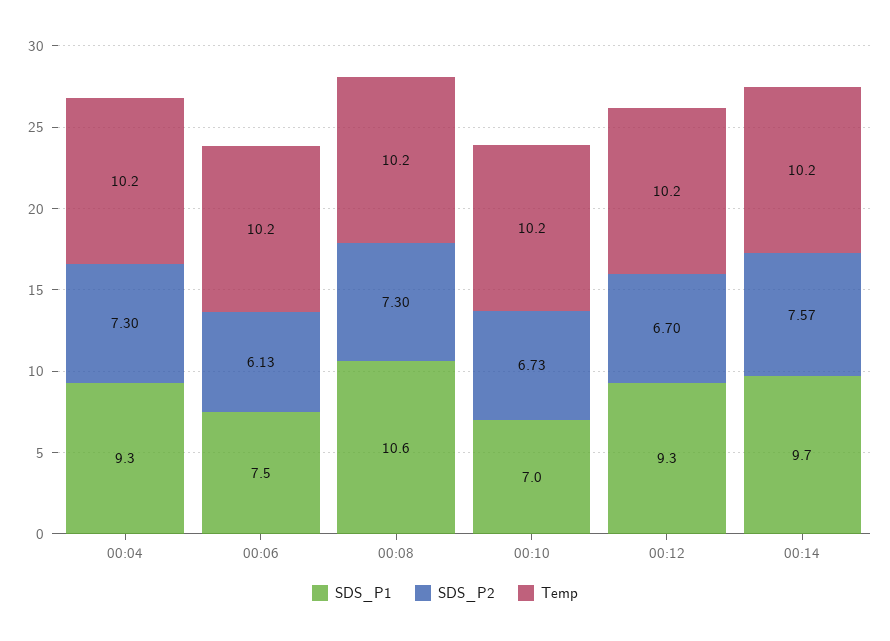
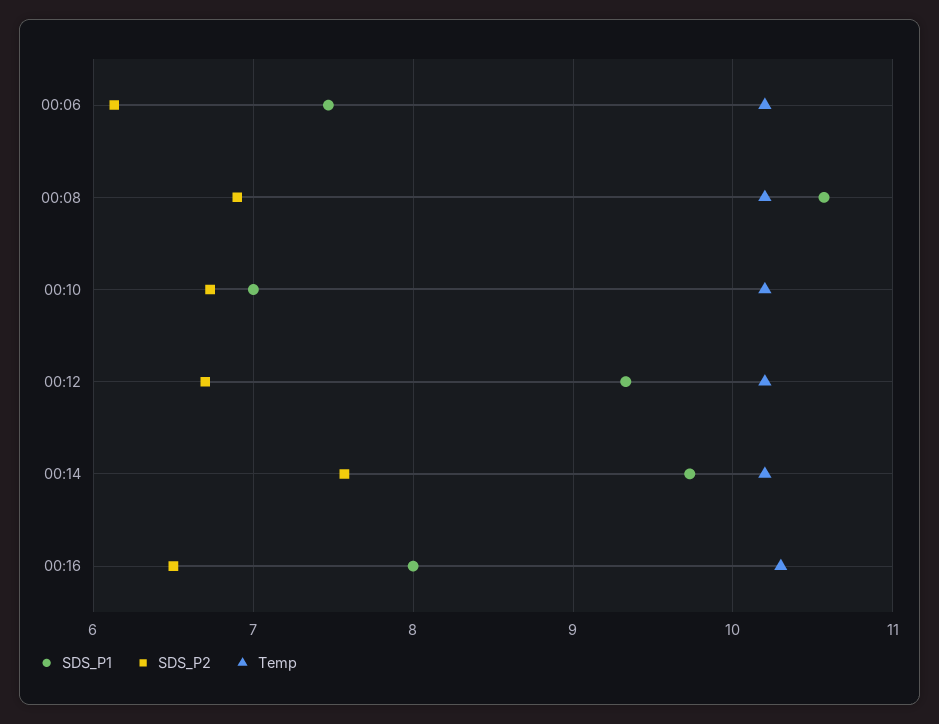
SDS_P1, 00:04: 9.3 -> none
SDS_P2, 00:04: 7.3 -> none
Temp, 00:04: 10.2 -> none
SDS_P2, 00:08: 7.3 -> 6.9
SDS_P1, 00:16: none -> 8
SDS_P2, 00:16: none -> 6.5
Temp, 00:16: none -> 10.3

